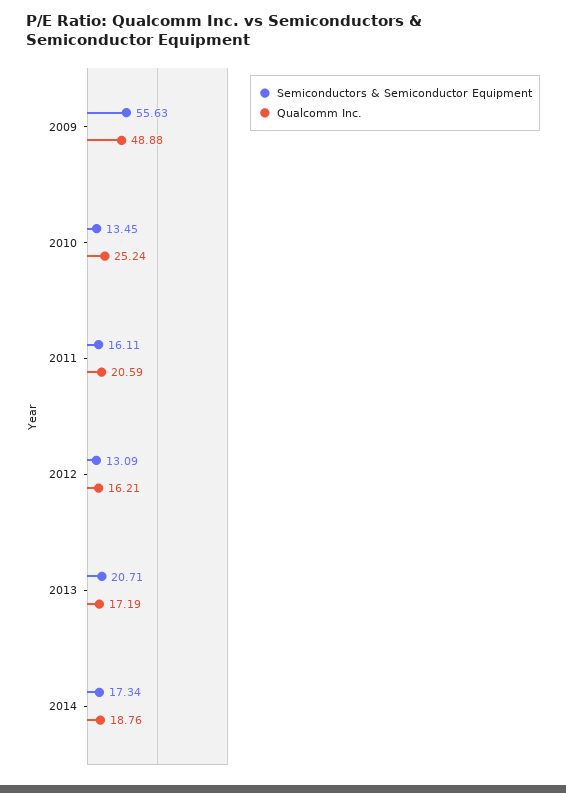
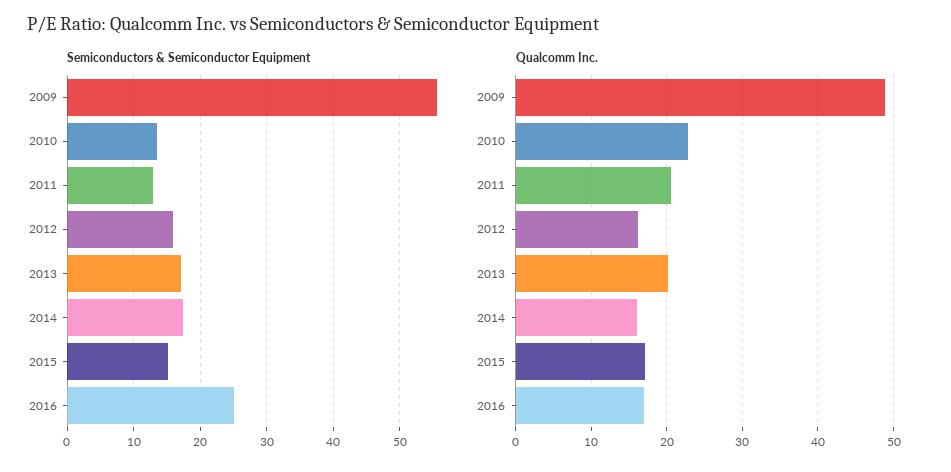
Qualcomm Inc., 2010: 25.24 -> 23
Semiconductors & Semiconductor Equipment, 2011: 16.11 -> 13
Semiconductors & Semiconductor Equipment, 2012: 13.09 -> 16
Semiconductors & Semiconductor Equipment, 2013: 20.71 -> 17
Qualcomm Inc., 2013: 17.19 -> 20
Qualcomm Inc., 2014: 18.76 -> 16
Semiconductors & Semiconductor Equipment, 2015: none -> 15
Semiconductors & Semiconductor Equipment, 2016: none -> 25
Qualcomm Inc., 2015: none -> 17
Qualcomm Inc., 2016: none -> 17

